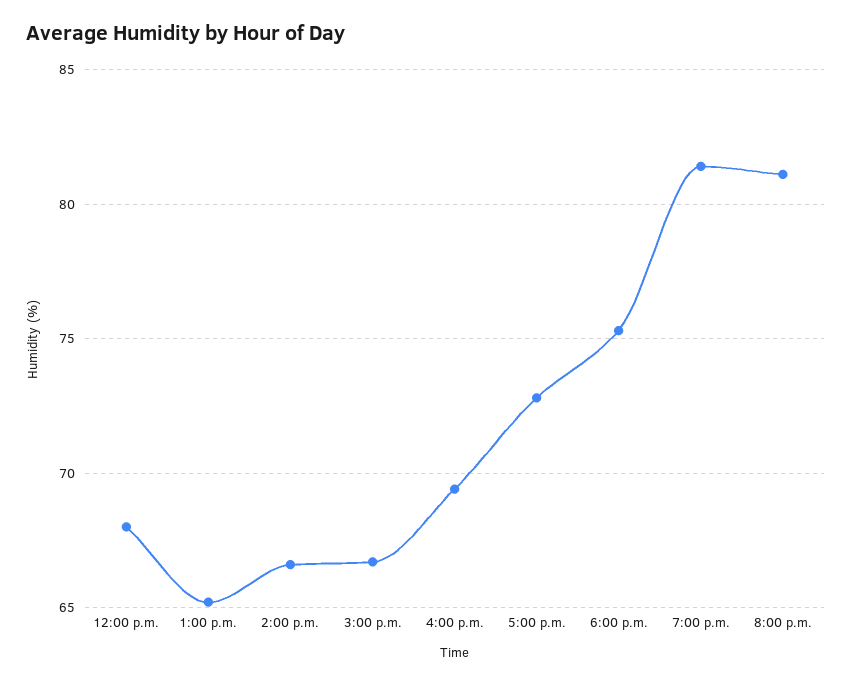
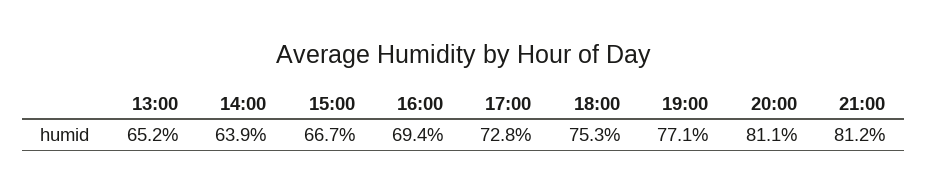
12:00 p.m.: 68 -> none
2:00 p.m.: 66.5 -> 63.9
7:00 p.m.: 81.5 -> 77.1
21:00: none -> 81.2

